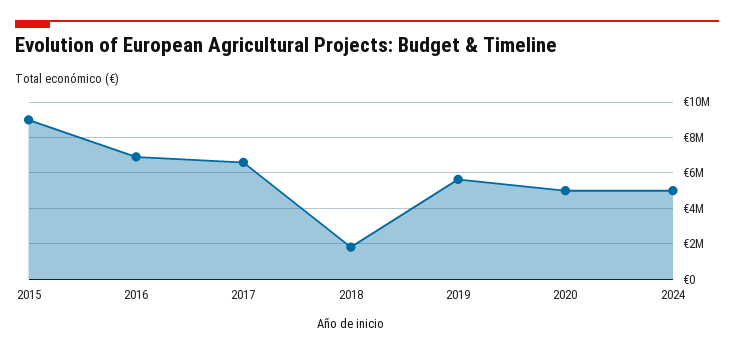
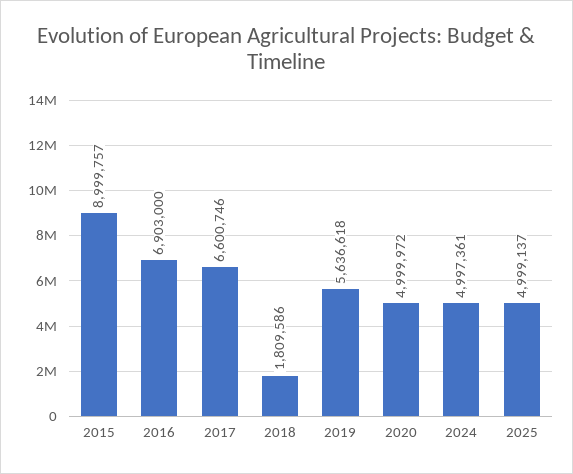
2025: none -> 4999137

